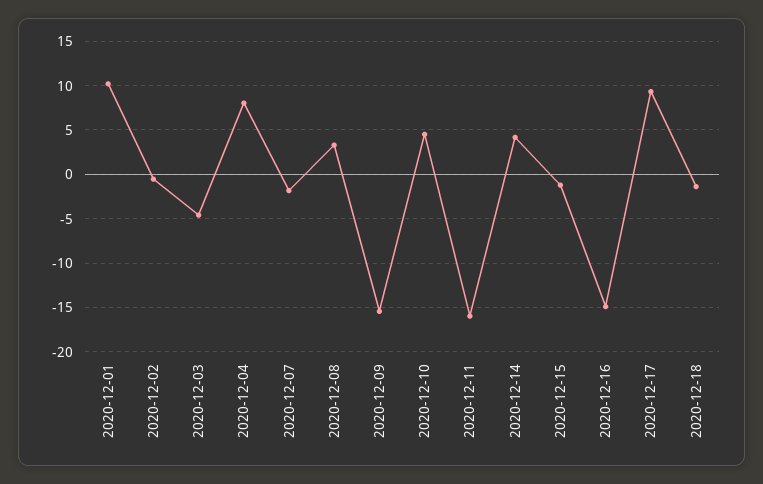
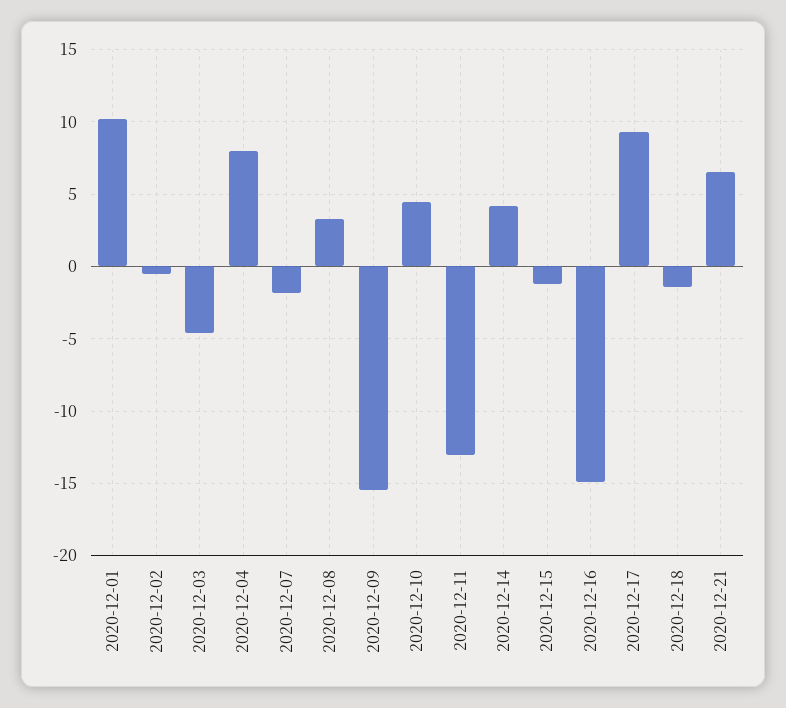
2020-12-11: -16 -> -13
2020-12-21: none -> 6.5

